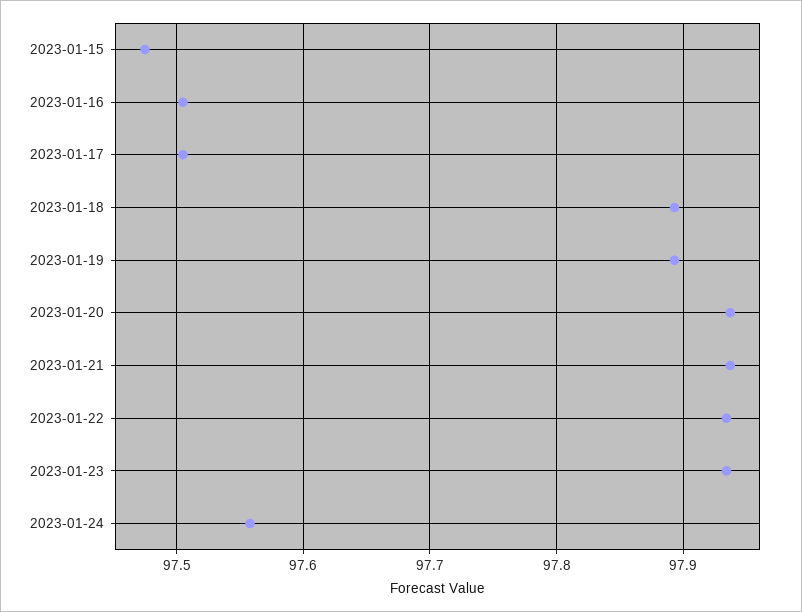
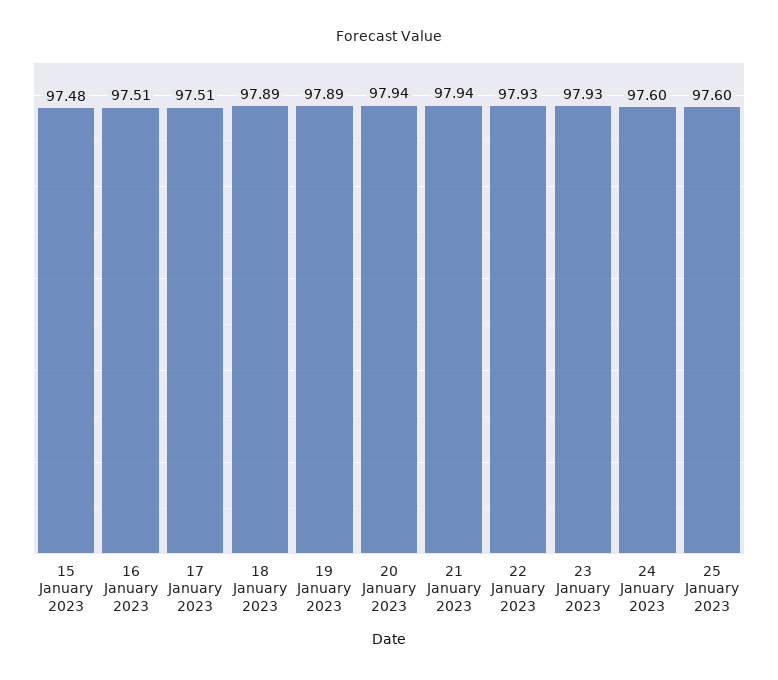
2023-01-24: 97.56 -> 97.6
25 January 2023: none -> 97.6

